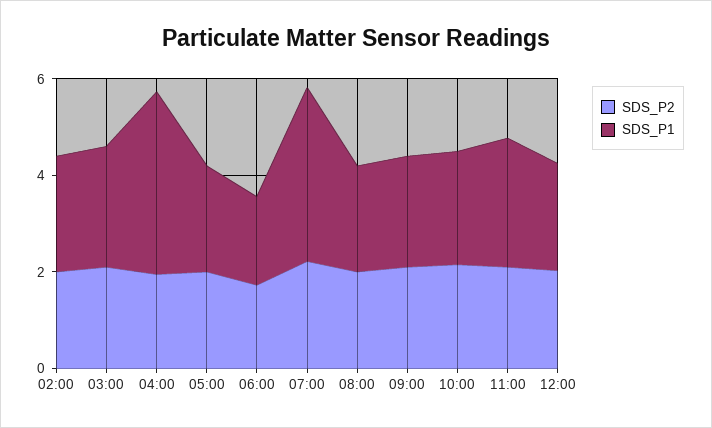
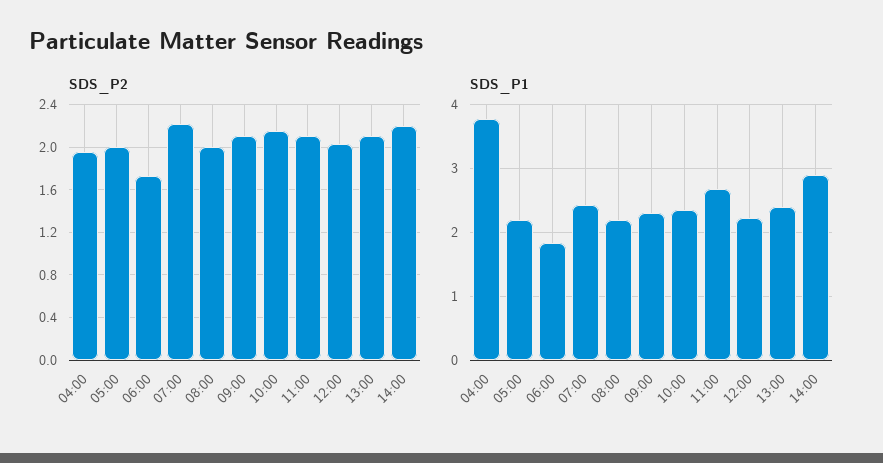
SDS_P2, 02:00: 2 -> none
SDS_P1, 02:00: 2.5 -> none
SDS_P2, 03:00: 2 -> none
SDS_P1, 03:00: 2.5 -> none
SDS_P1, 07:00: 3.5 -> 2.4
SDS_P2, 13:00: none -> 2.1
SDS_P2, 14:00: none -> 2.2
SDS_P1, 13:00: none -> 2.4
SDS_P1, 14:00: none -> 2.9

